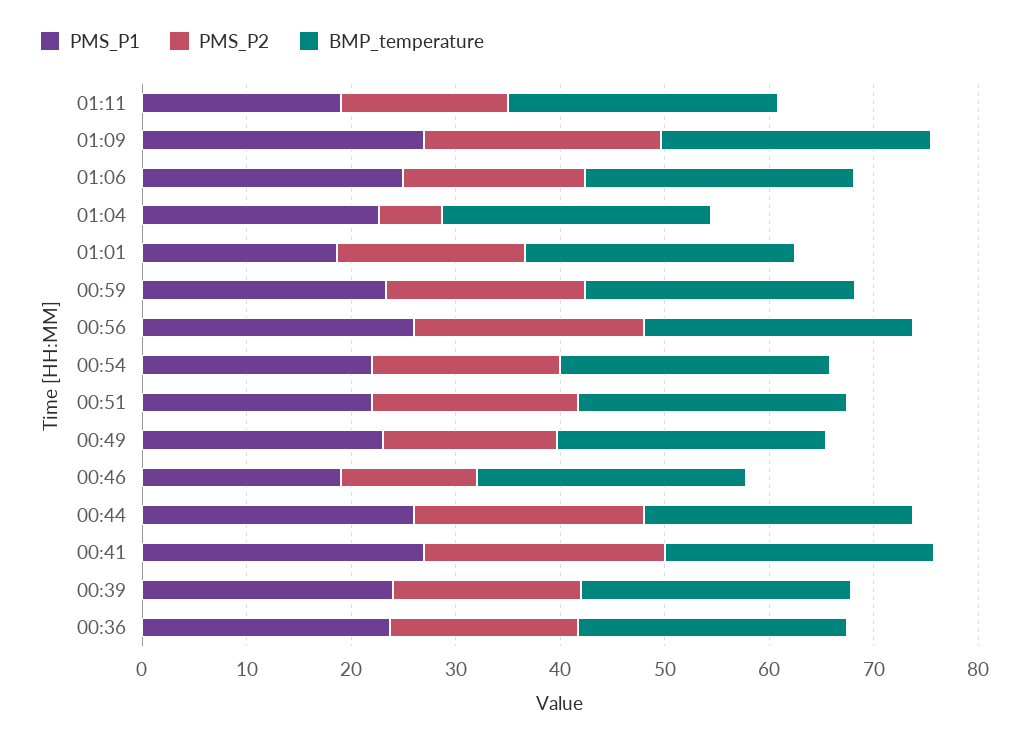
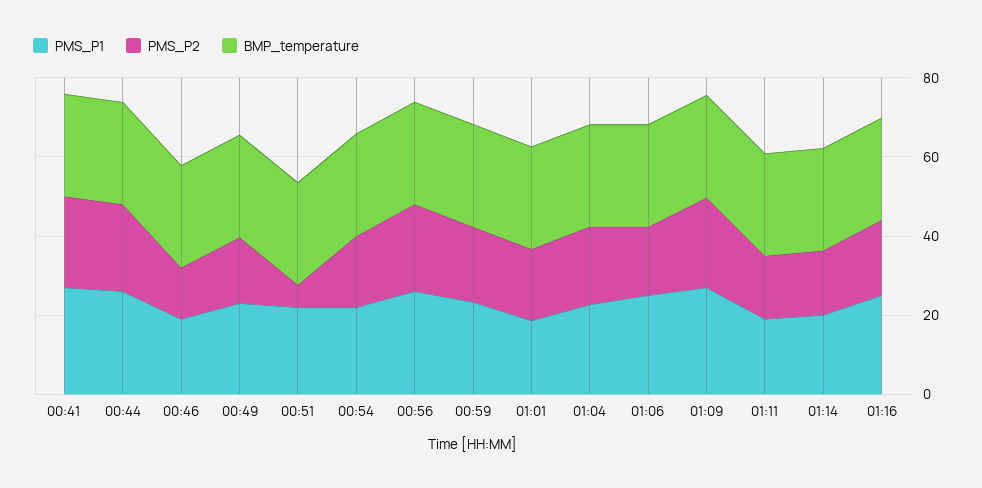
PMS_P2, 01:04: 6 -> 20
PMS_P2, 00:51: 20 -> 5
PMS_P1, 00:39: 24 -> none
PMS_P2, 00:39: 18 -> none
BMP_temperature, 00:39: 26 -> none
PMS_P1, 00:36: 24 -> none
PMS_P2, 00:36: 18 -> none
BMP_temperature, 00:36: 26 -> none
PMS_P1, 01:14: none -> 20
PMS_P2, 01:14: none -> 15
BMP_temperature, 01:14: none -> 25
PMS_P1, 01:16: none -> 25
PMS_P2, 01:16: none -> 20
BMP_temperature, 01:16: none -> 25

